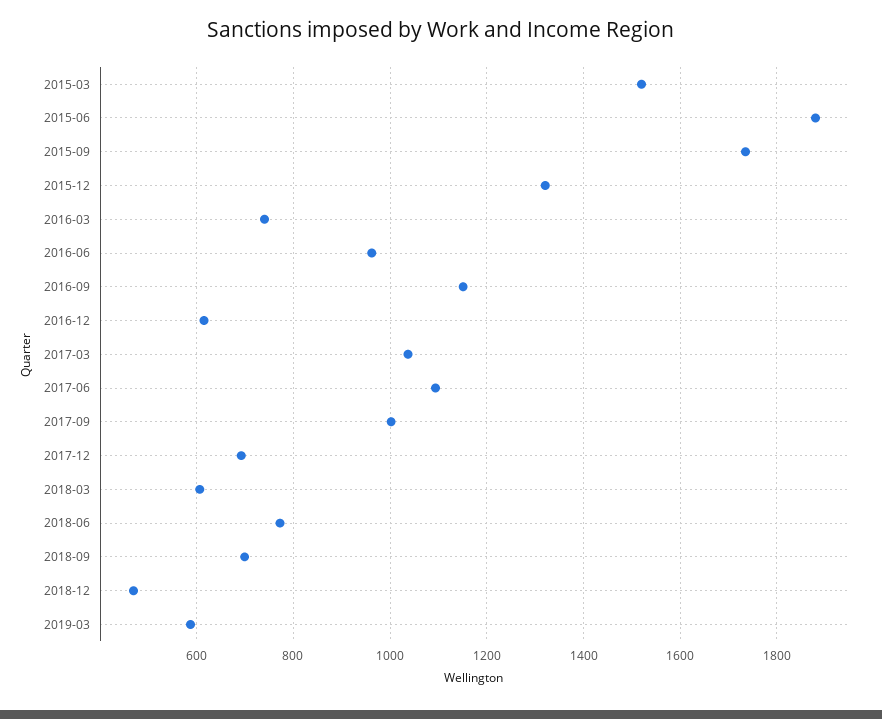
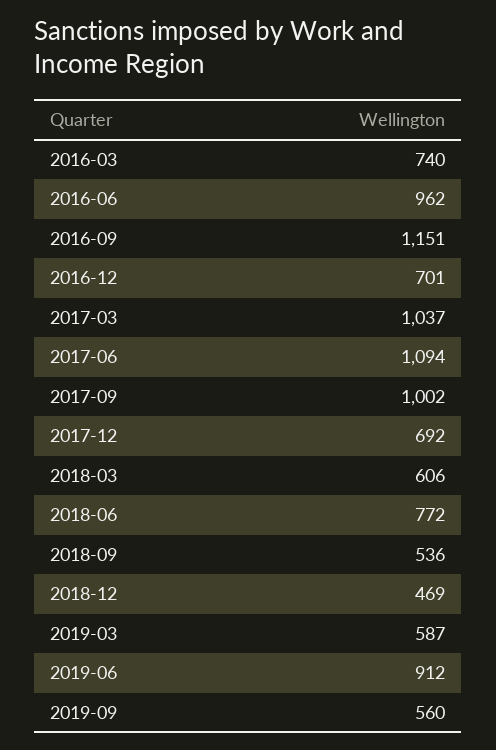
2015-03: 1520 -> none
2015-06: 1880 -> none
2015-09: 1740 -> none
2015-12: 1320 -> none
2016-12: 620 -> 701
2018-09: 700 -> 536
2019-06: none -> 912
2019-09: none -> 560

